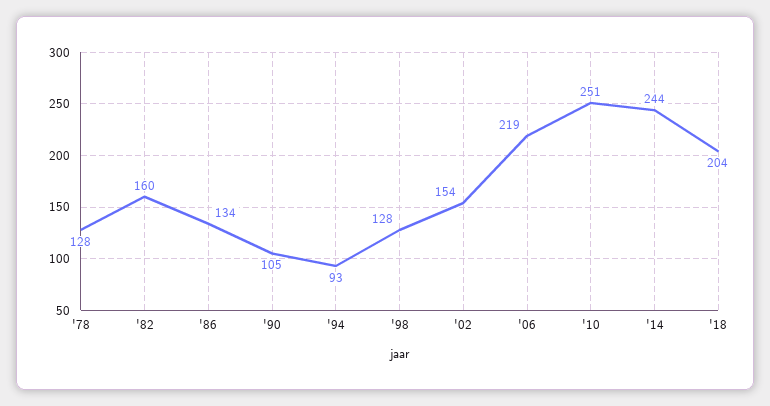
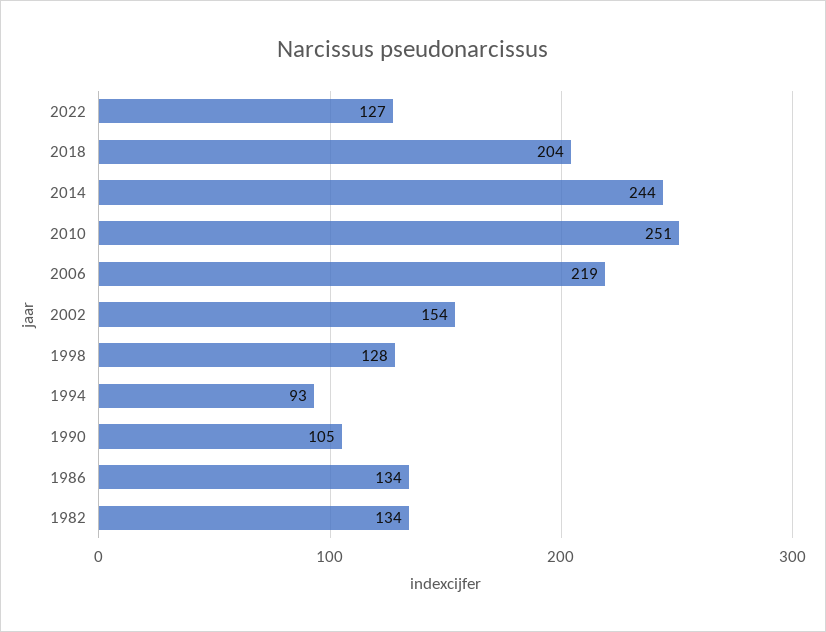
'78: 128 -> none
'82: 160 -> 134
2022: none -> 127

